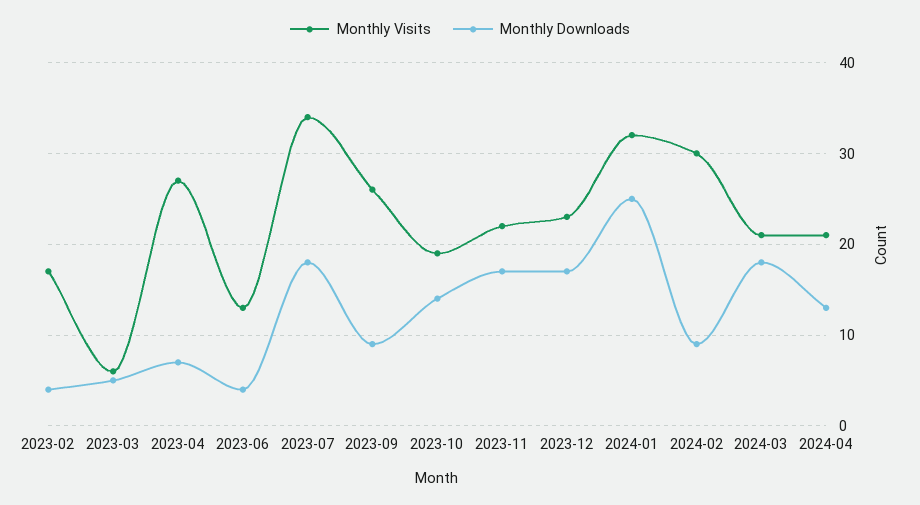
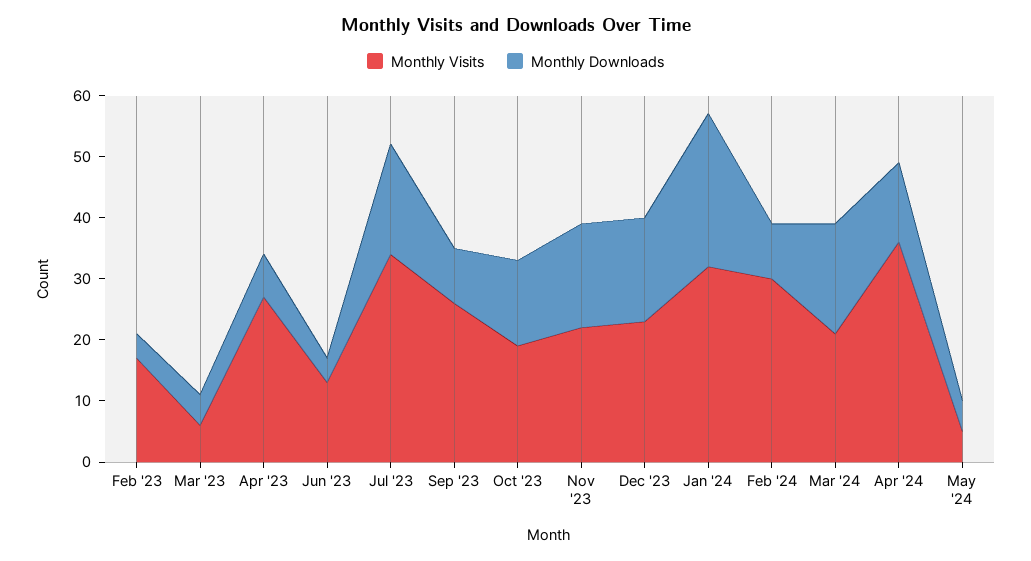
Monthly Visits, 2024-04: 21 -> 35
Monthly Visits, May '24: none -> 5
Monthly Downloads, May '24: none -> 5

